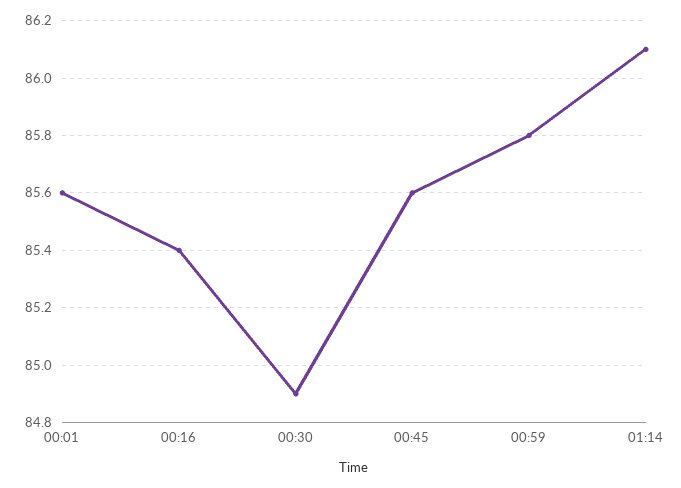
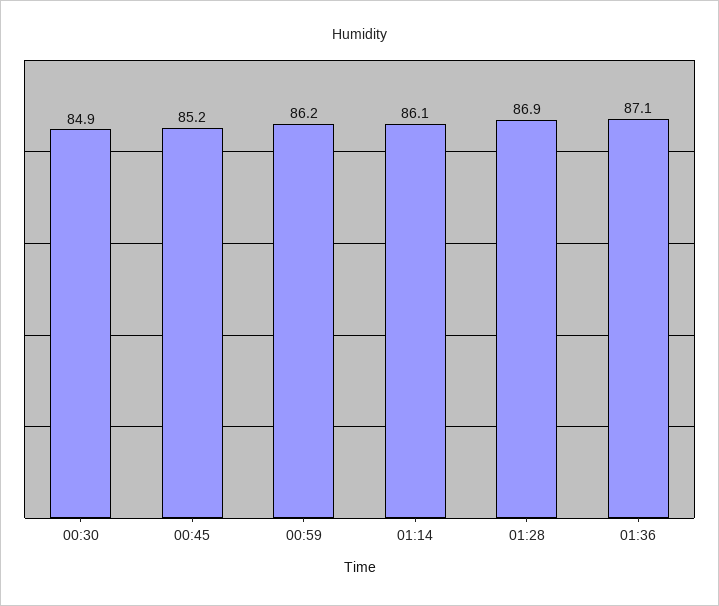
00:01: 85.6 -> none
00:16: 85.4 -> none
00:45: 85.6 -> 85.2
00:59: 85.8 -> 86.2
01:28: none -> 86.9
01:36: none -> 87.1

